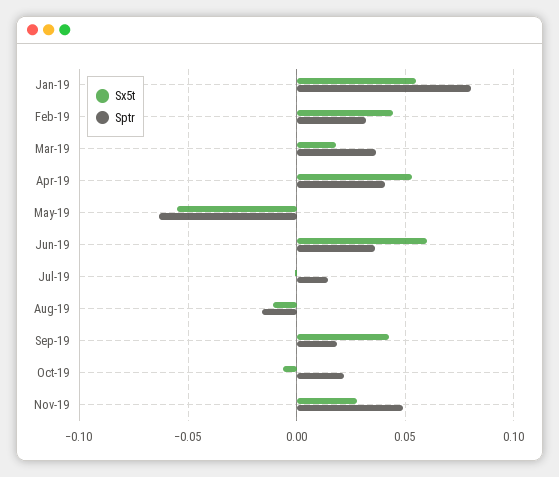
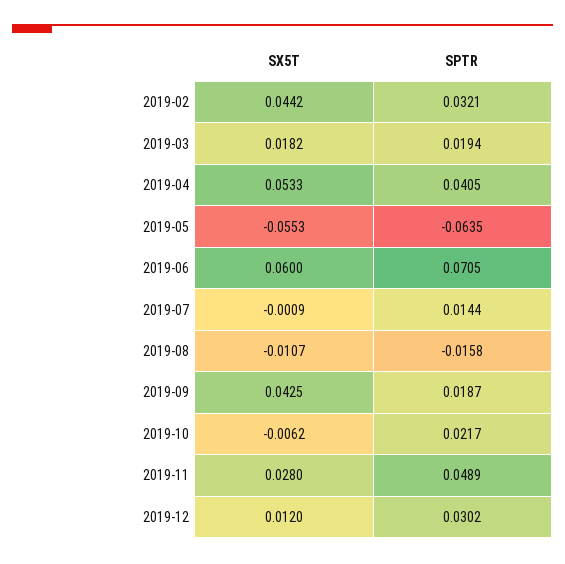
Sx5t, Jan-19: 0.055 -> none
Sptr, Jan-19: 0.08 -> none
Sptr, Mar-19: 0.035 -> 0.0194
Sptr, Jun-19: 0.035 -> 0.0705
Sx5t, 2019-12: none -> 0.012
Sptr, 2019-12: none -> 0.0302

